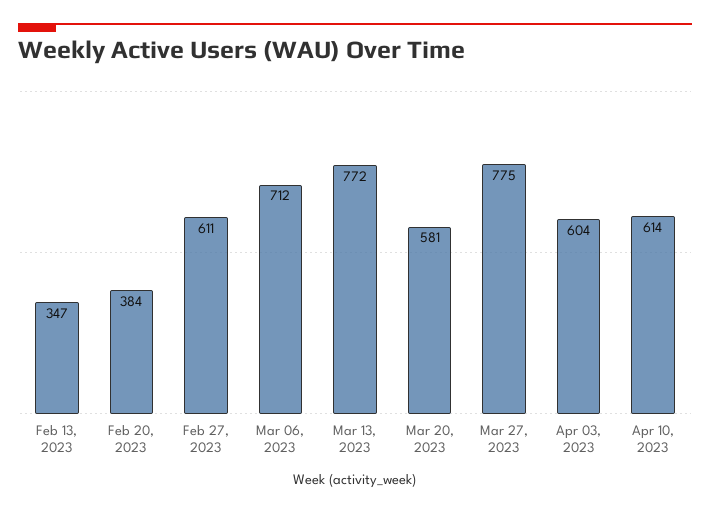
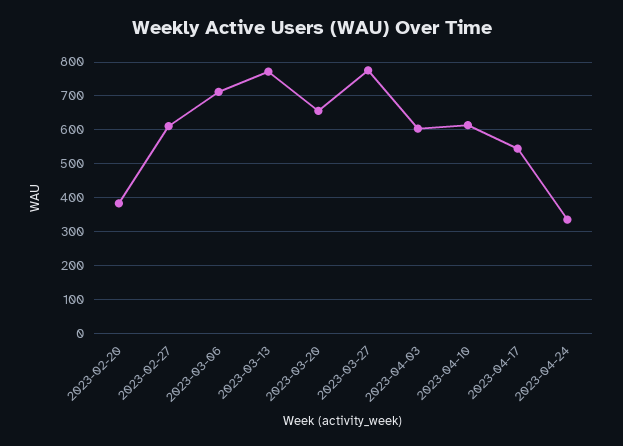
Feb 13, 2023: 347 -> none
Mar 20, 2023: 581 -> 660
2023-04-17: none -> 540
2023-04-24: none -> 340

